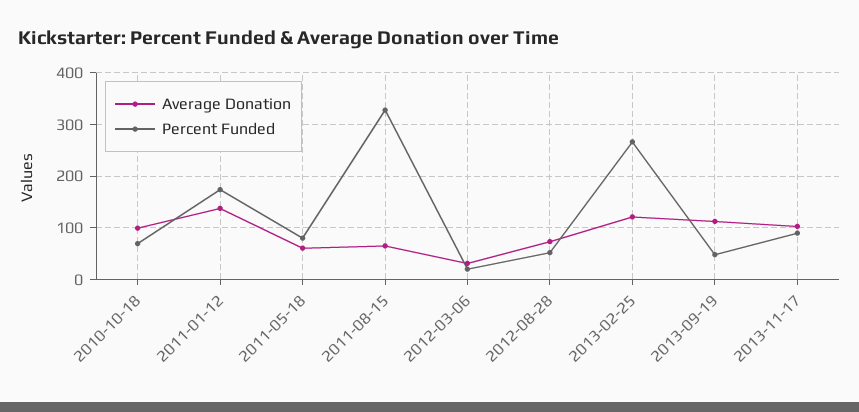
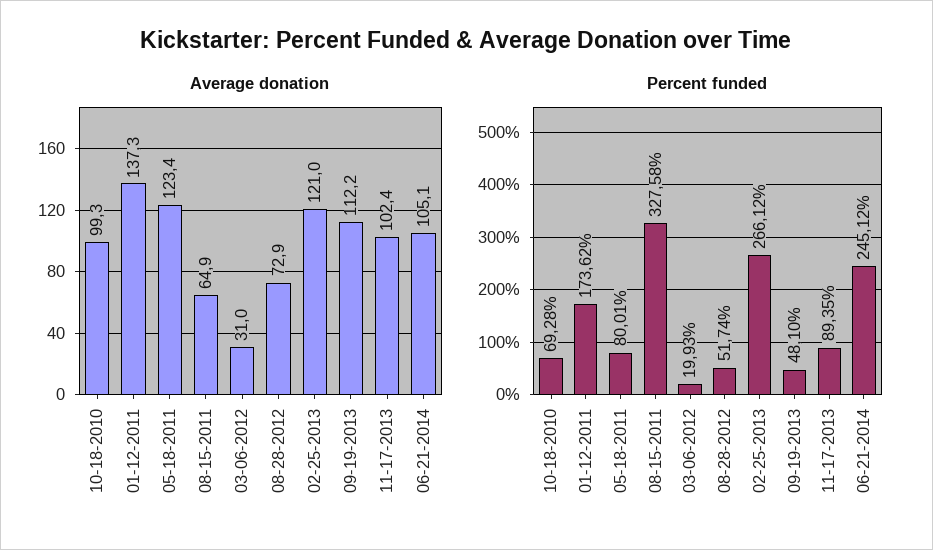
Average Donation, 2011-05-18: 60 -> 123.4
Average Donation, 06-21-2014: none -> 105.1
Percent Funded, 06-21-2014: none -> 245.12

